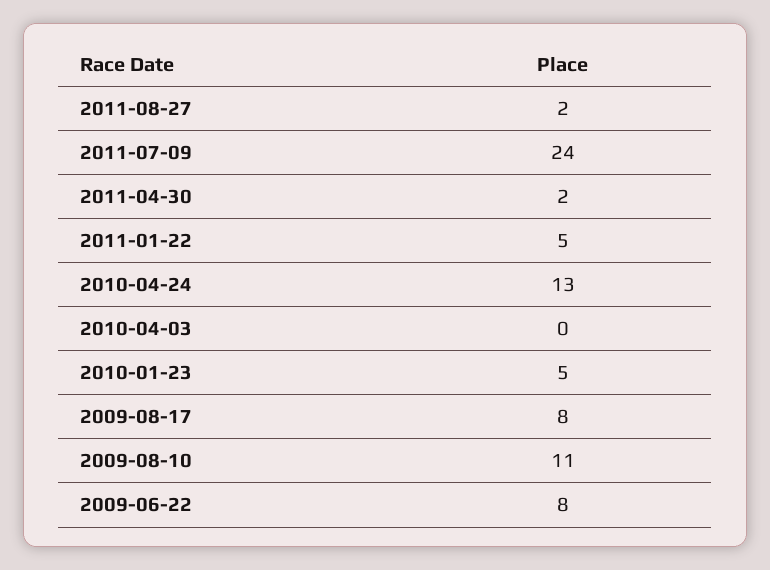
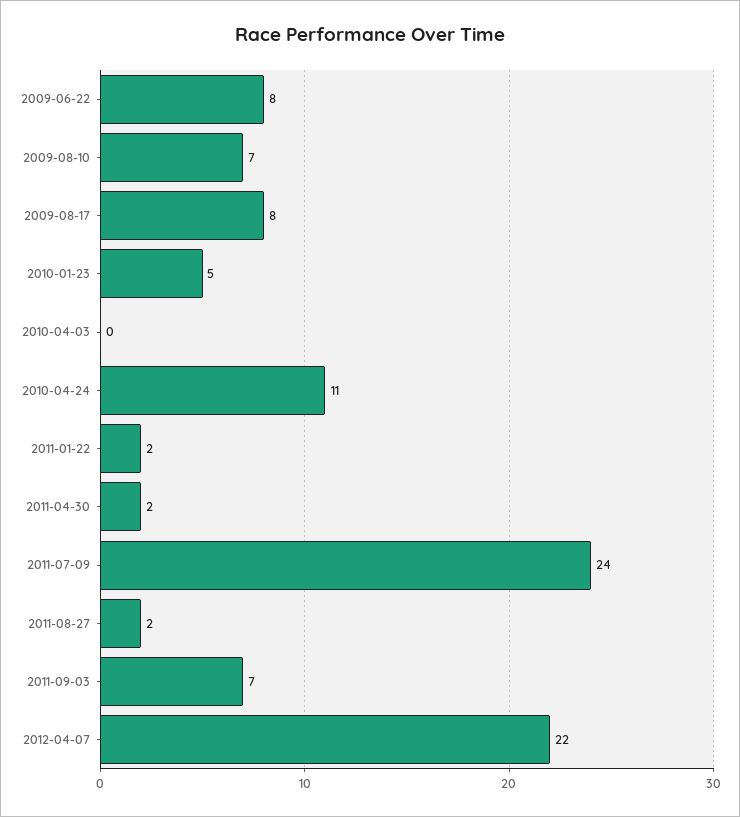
2011-01-22: 5 -> 2
2010-04-24: 13 -> 11
2009-08-10: 11 -> 7
2011-09-03: none -> 7
2012-04-07: none -> 22

